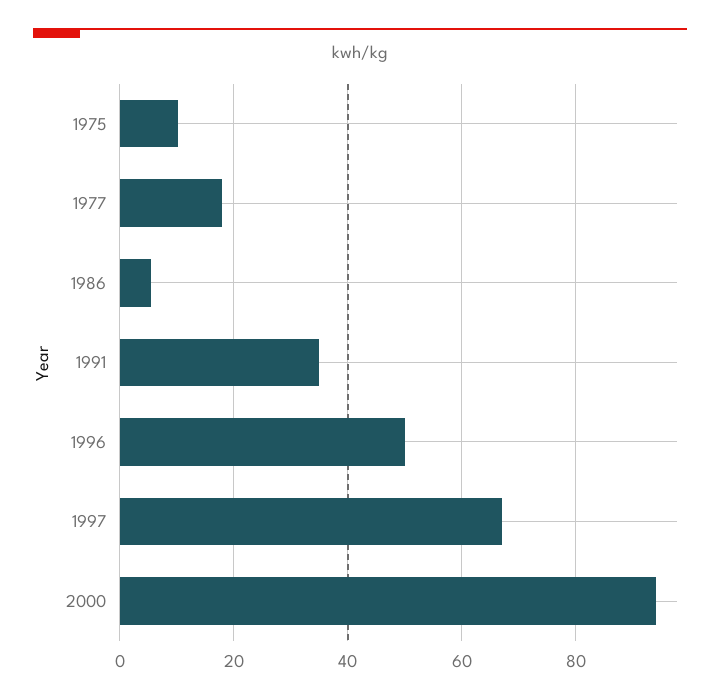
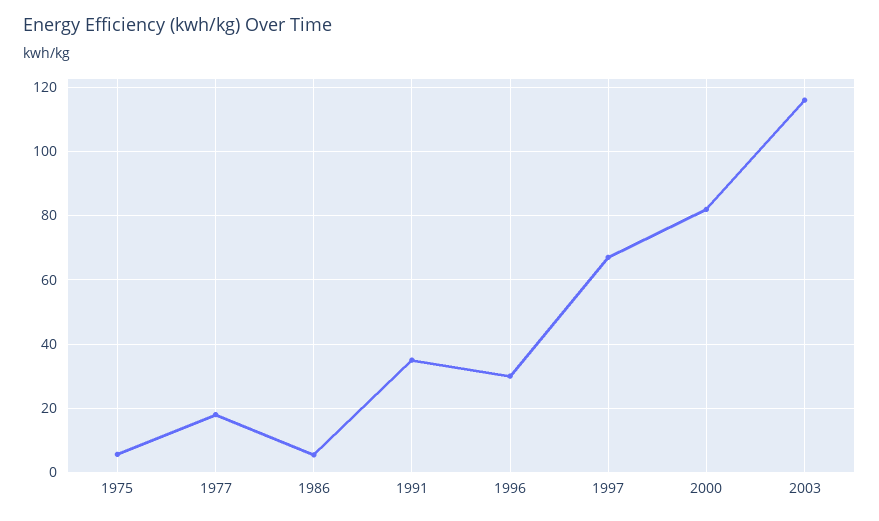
1975: 10 -> 6
1996: 50 -> 30
2000: 94 -> 82
2003: none -> 116

